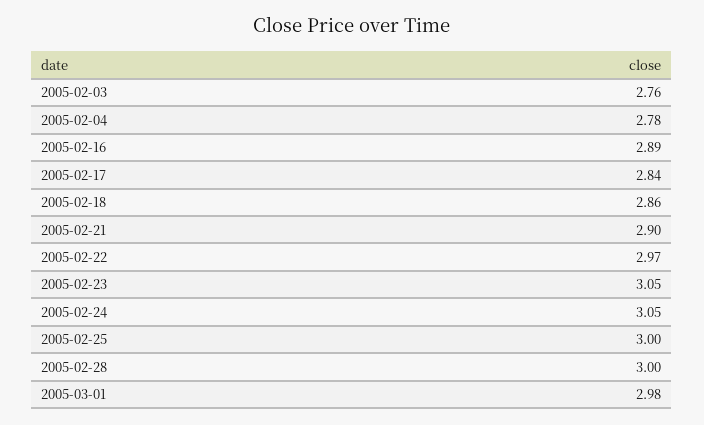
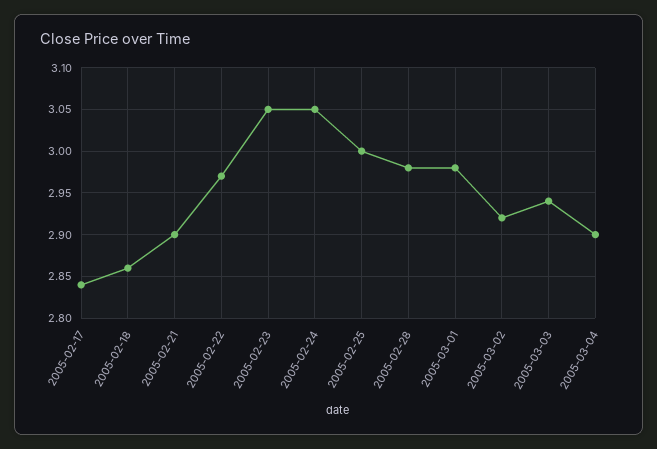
2005-02-03: 2.76 -> none
2005-02-04: 2.78 -> none
2005-02-16: 2.89 -> none
2005-02-28: 3 -> 2.98
2005-03-02: none -> 2.92
2005-03-03: none -> 2.94
2005-03-04: none -> 2.9

